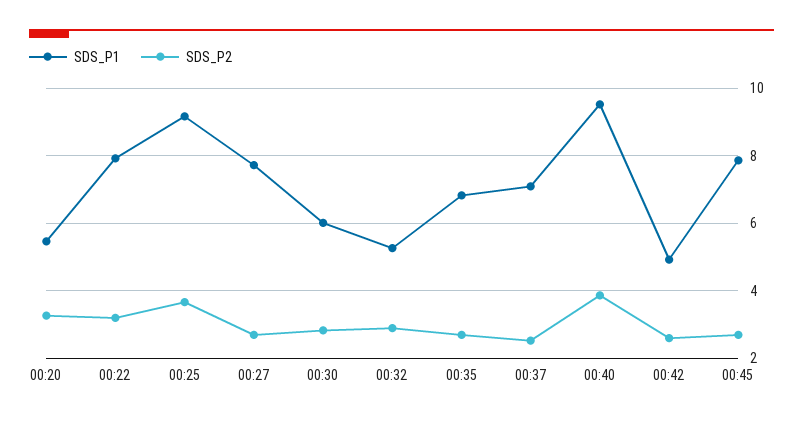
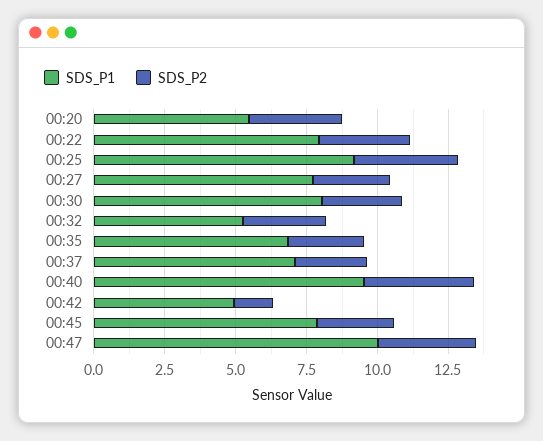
SDS_P1, 00:30: 6 -> 8
SDS_P2, 00:42: 2.6 -> 1.5
SDS_P1, 00:47: none -> 10
SDS_P2, 00:47: none -> 3.5

